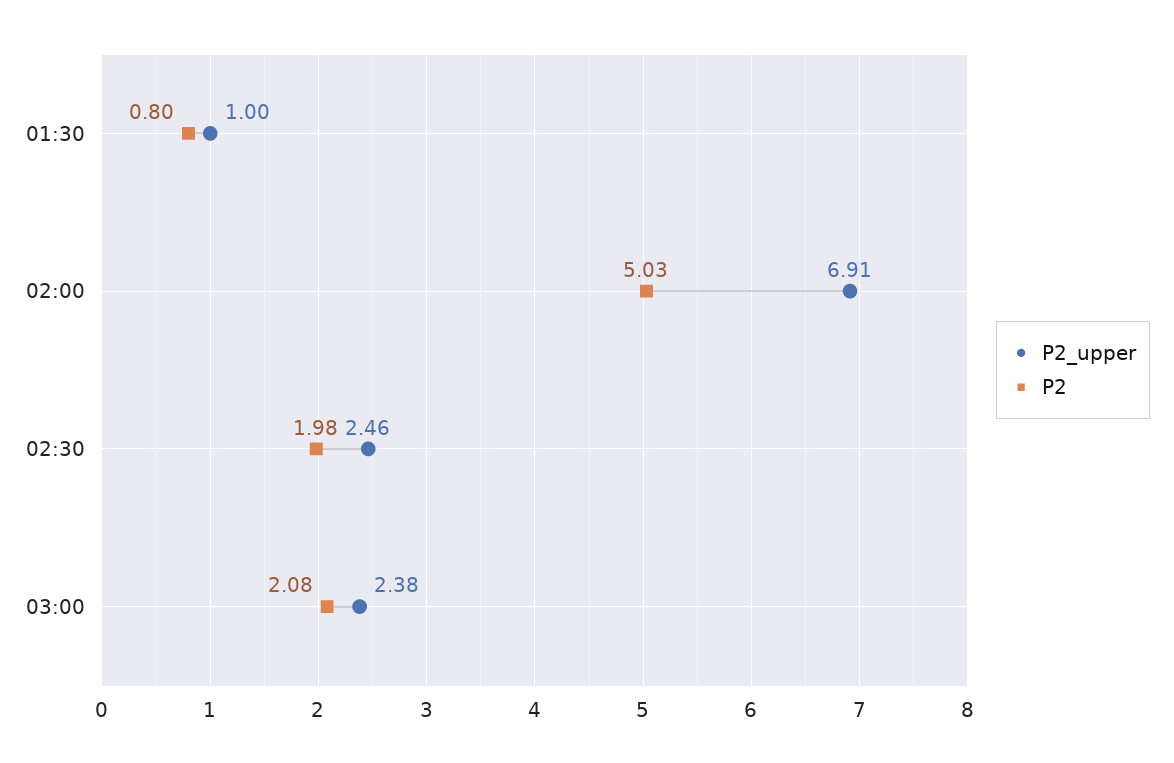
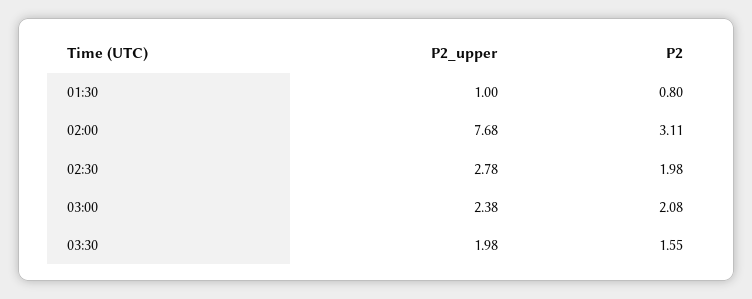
P2_upper, 02:00: 6.91 -> 7.68
P2, 02:00: 5.03 -> 3.11
P2_upper, 02:30: 2.46 -> 2.78
P2_upper, 03:30: none -> 1.98
P2, 03:30: none -> 1.55

